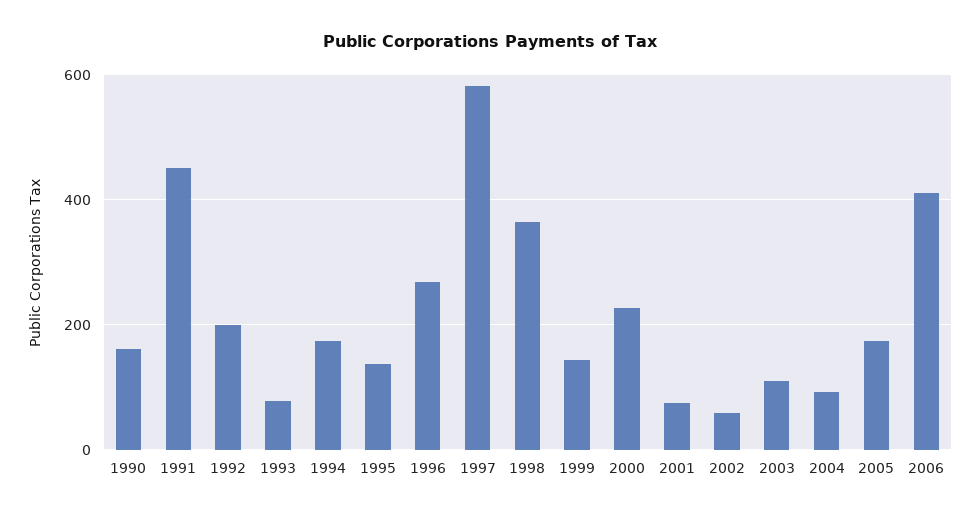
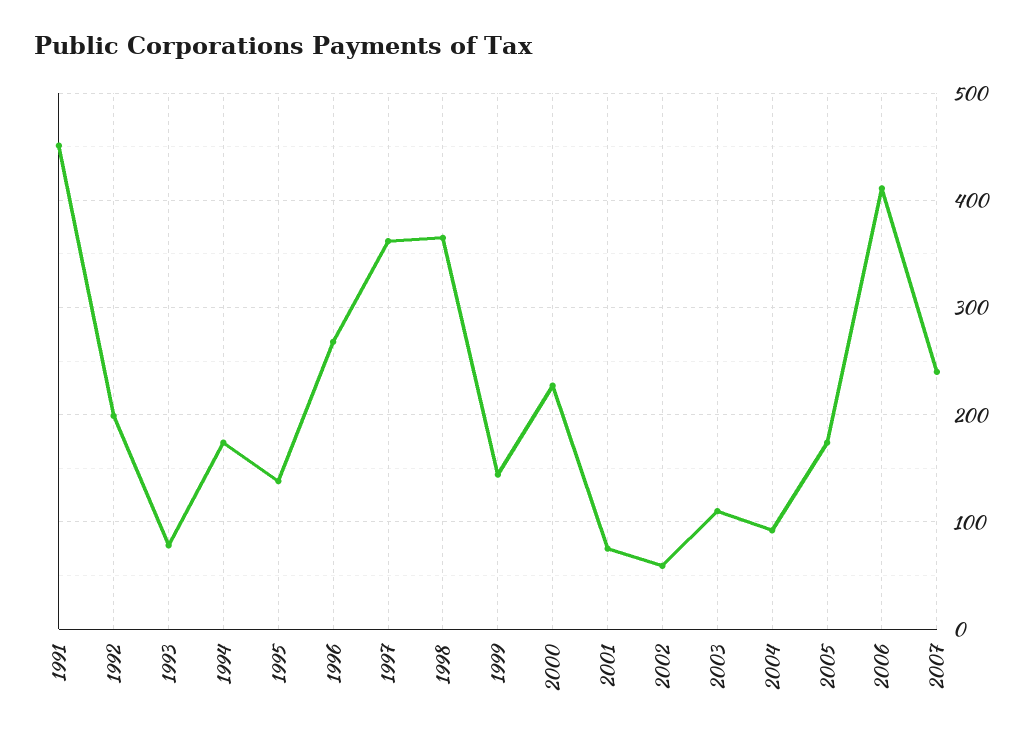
1990: 160 -> none
1997: 580 -> 360
2007: none -> 240

